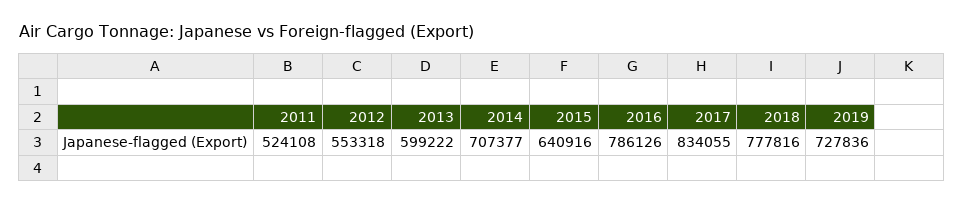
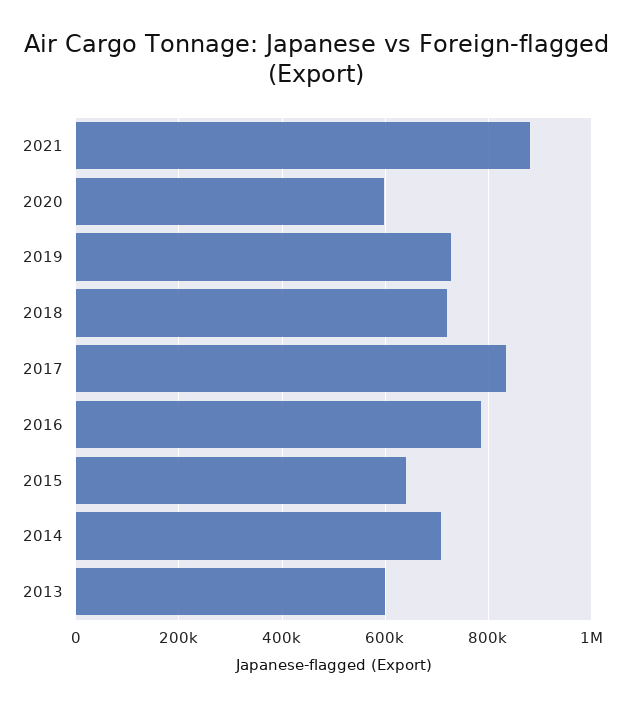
2011: 524108 -> none
2012: 553318 -> none
2018: 777816 -> 720000
2021: none -> 880000
2020: none -> 600000

